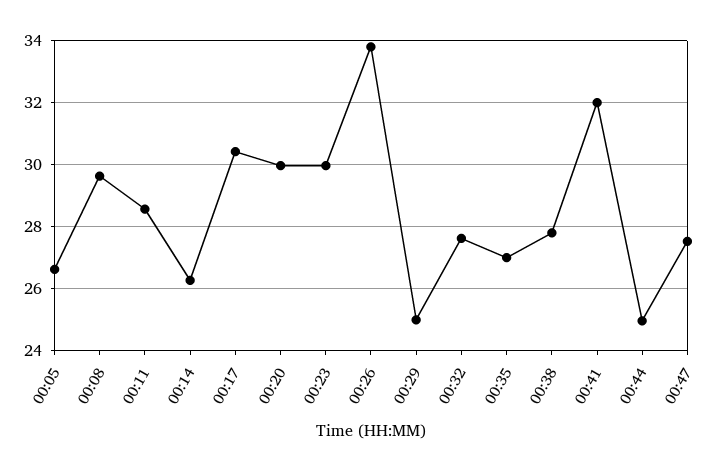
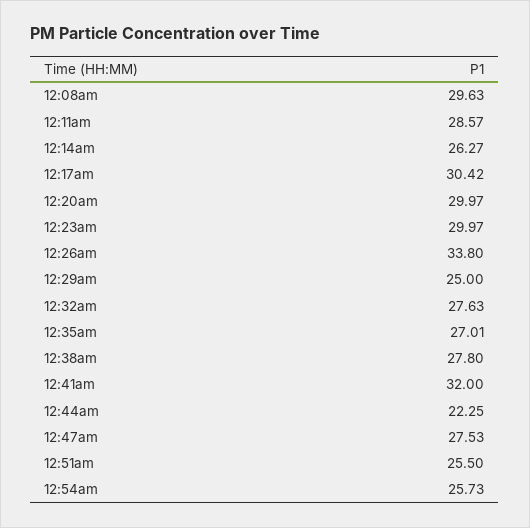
00:05: 26.6 -> none
00:44: 25 -> 22.25
12:51am: none -> 25.5
12:54am: none -> 25.73

